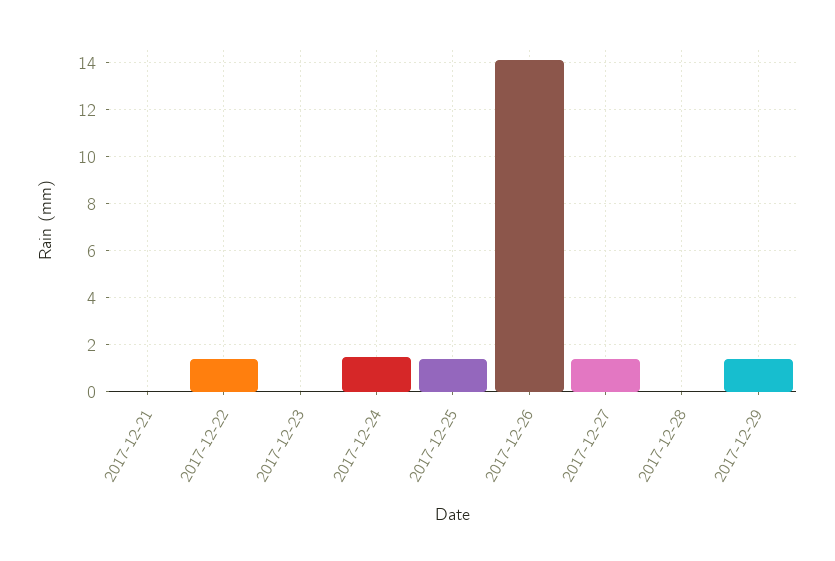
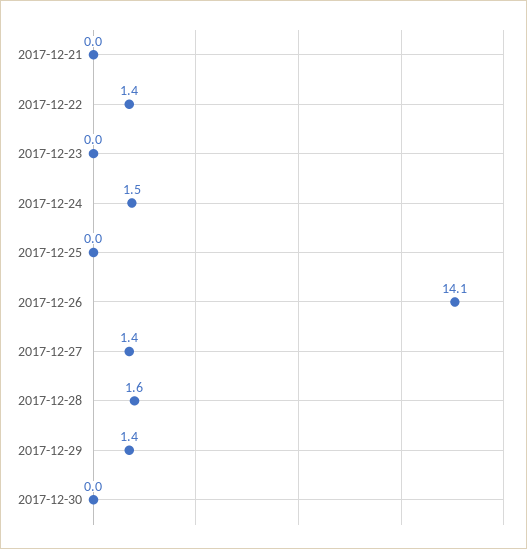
2017-12-25: 1.5 -> 0
2017-12-28: 0 -> 1.6
2017-12-30: none -> 0

